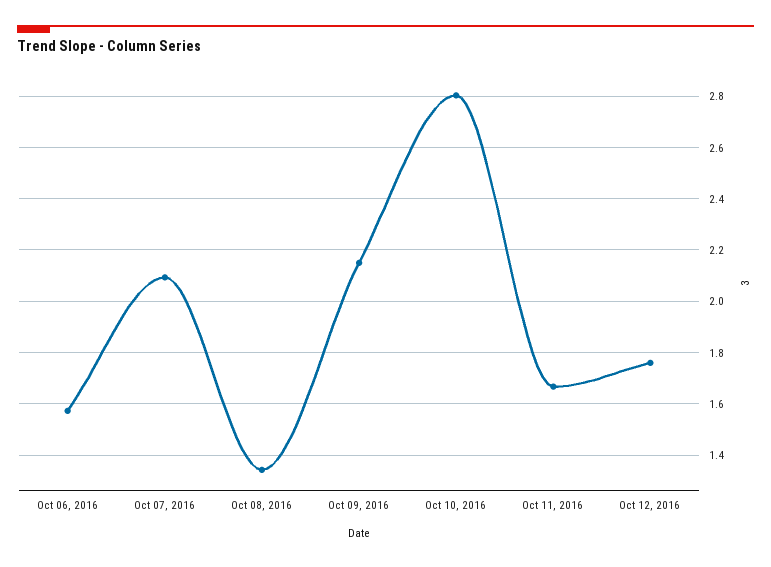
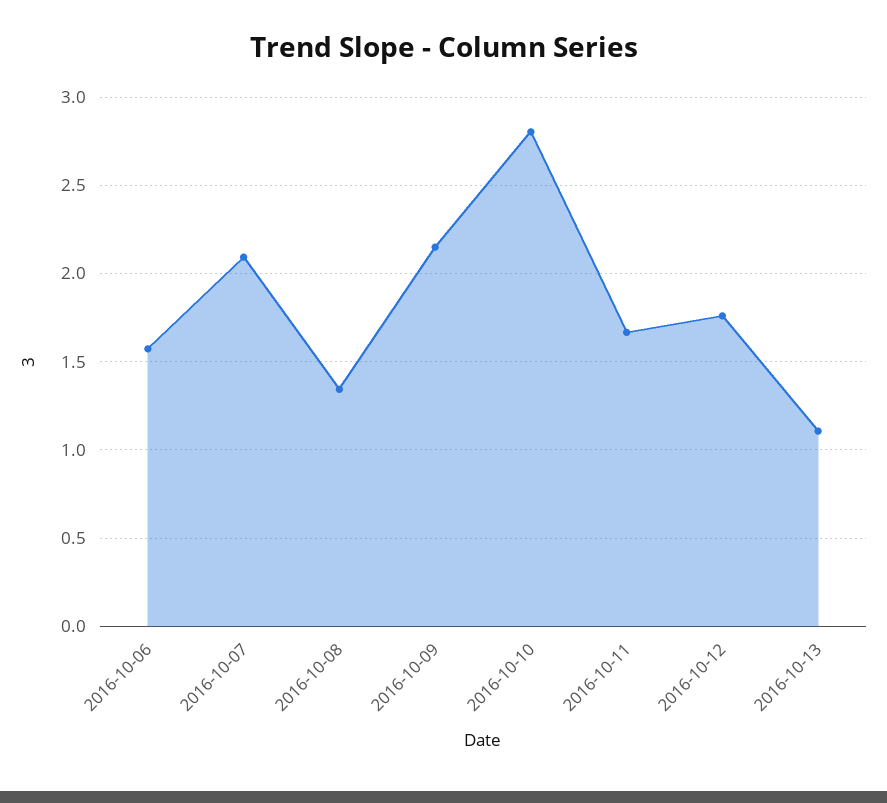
2016-10-13: none -> 1.1

